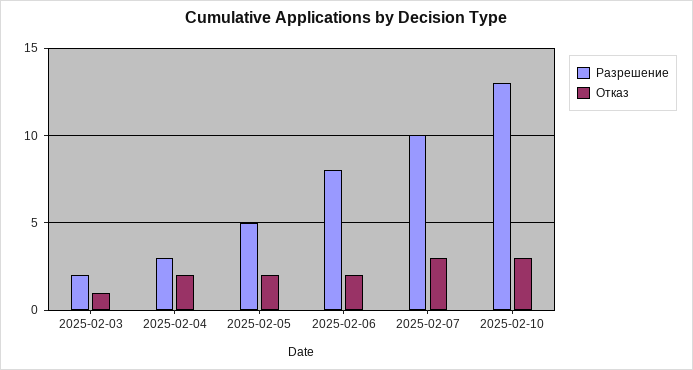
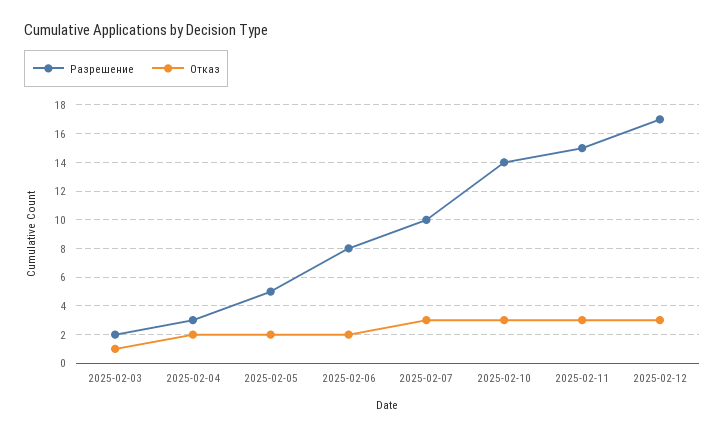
Разрешение, 2025-02-10: 13 -> 14
Разрешение, 2025-02-11: none -> 15
Отказ, 2025-02-11: none -> 3
Разрешение, 2025-02-12: none -> 17
Отказ, 2025-02-12: none -> 3

